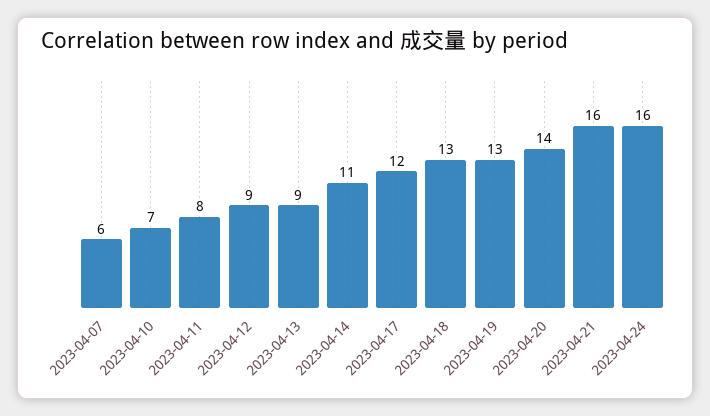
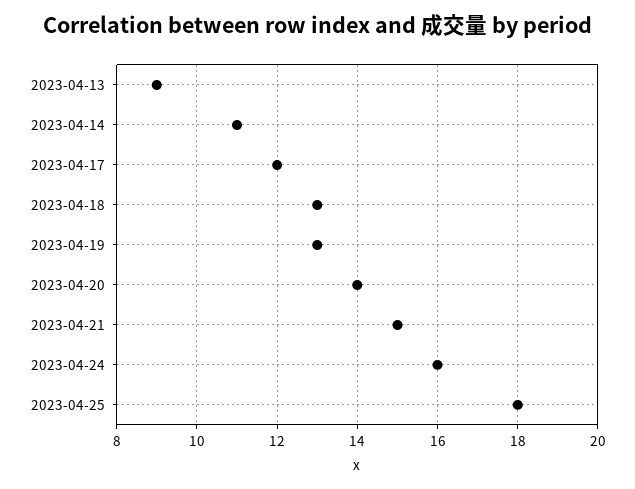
2023-04-07: 6 -> none
2023-04-10: 7 -> none
2023-04-11: 8 -> none
2023-04-12: 9 -> none
2023-04-21: 16 -> 15
2023-04-25: none -> 18

